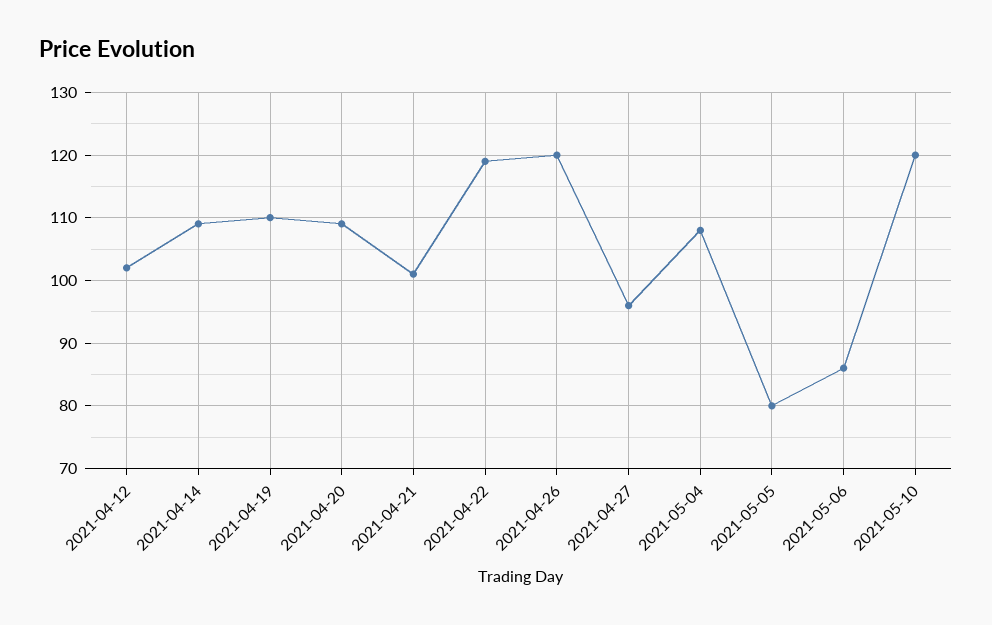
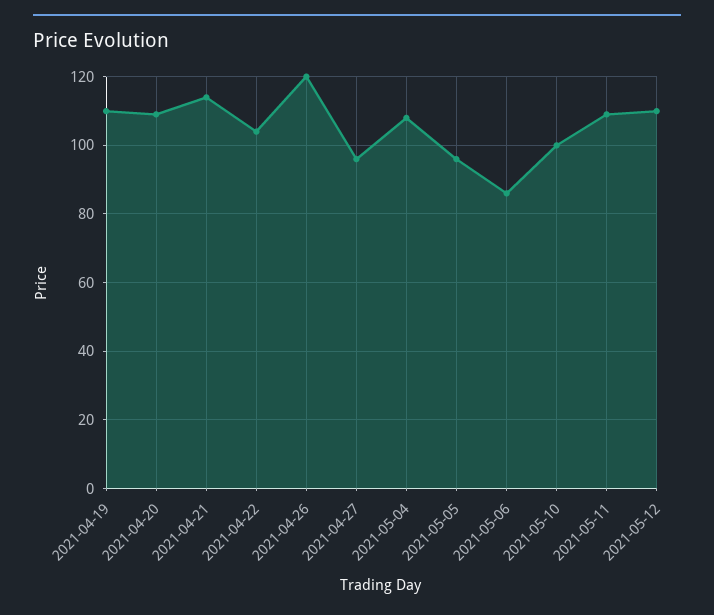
2021-04-12: 102 -> none
2021-04-14: 109 -> none
2021-04-21: 101 -> 115
2021-04-22: 119 -> 105
2021-05-05: 80 -> 95
2021-05-10: 120 -> 100
2021-05-11: none -> 110
2021-05-12: none -> 110

